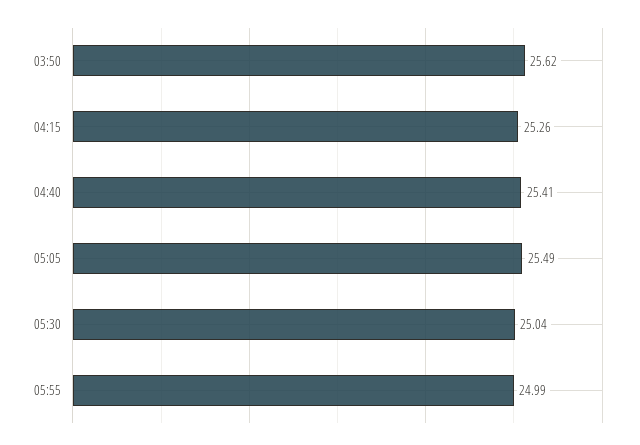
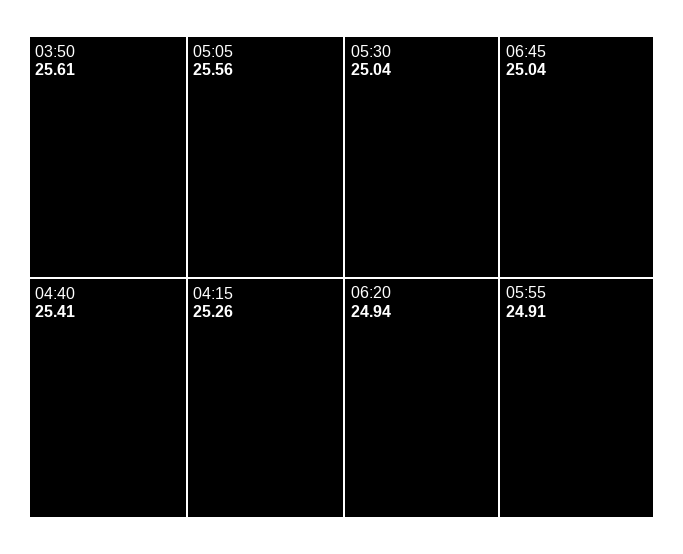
03:50: 25.62 -> 25.61
05:05: 25.49 -> 25.56
05:55: 24.99 -> 24.91
06:45: none -> 25.04
06:20: none -> 24.94

